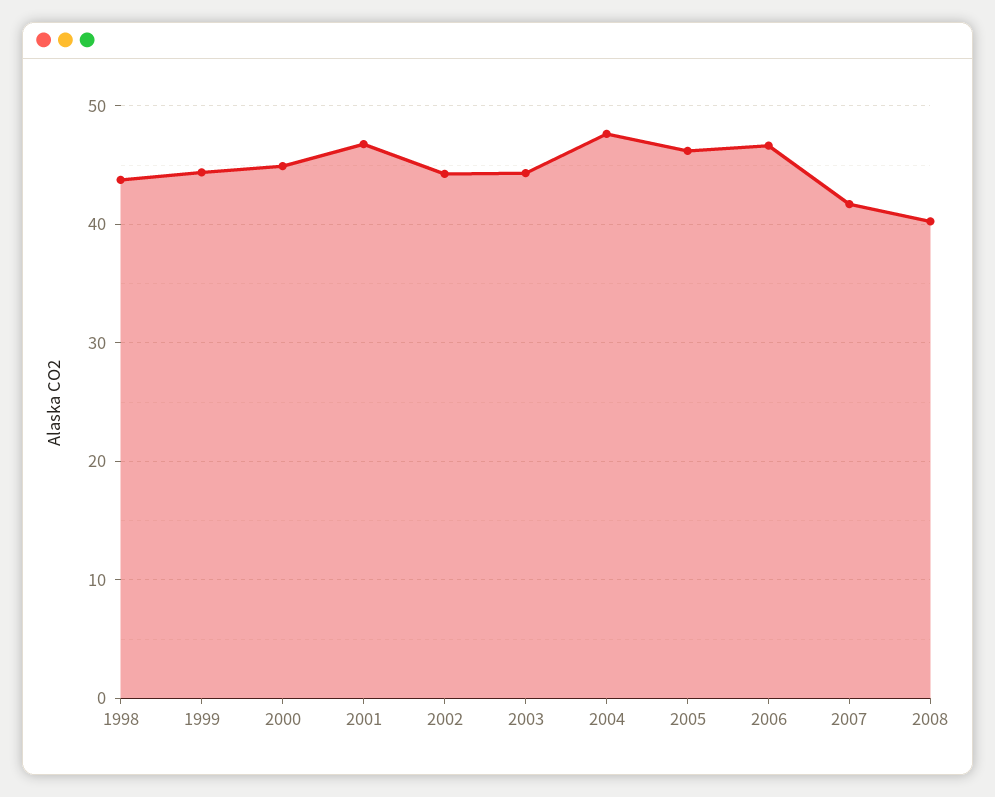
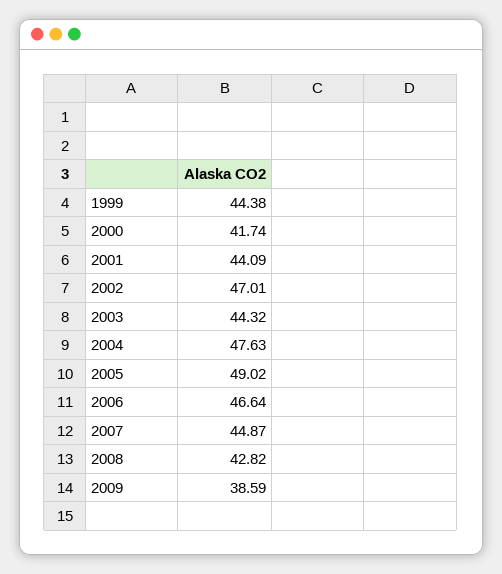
1998: 44 -> none
2000: 45 -> 41.74
2001: 47 -> 44.09
2002: 44 -> 47.01
2005: 46 -> 49.02
2007: 42 -> 44.87
2008: 40 -> 42.82
2009: none -> 38.59

